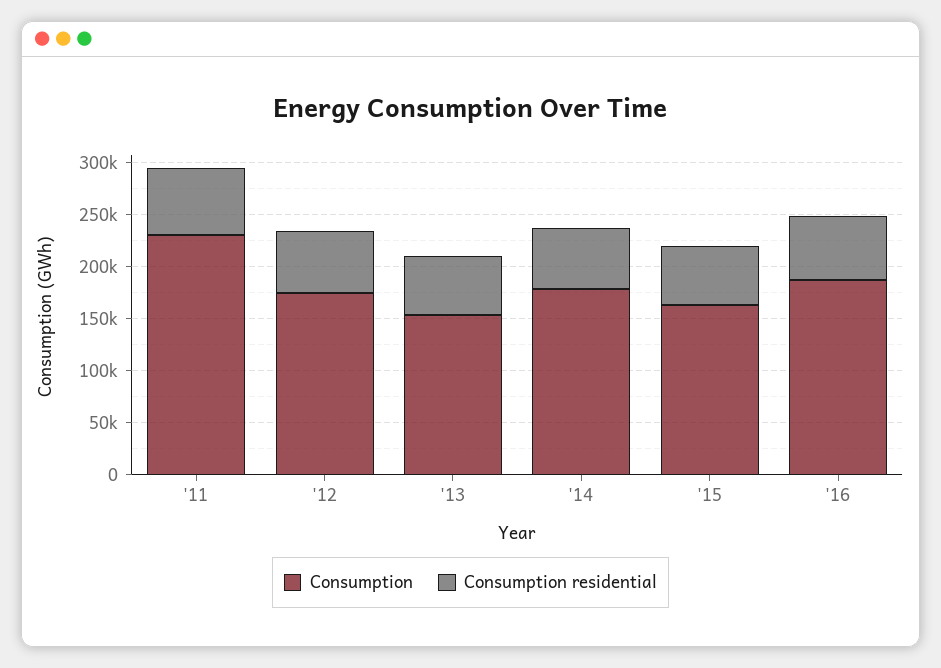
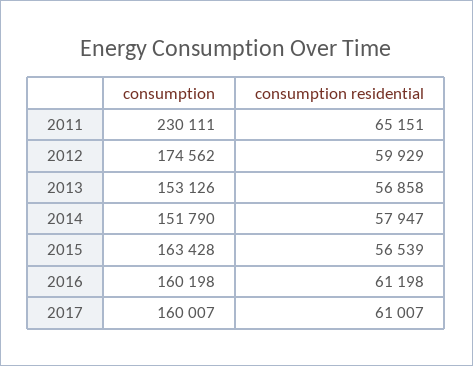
Consumption, '14: 180000 -> 151790
Consumption, '16: 190000 -> 160198
Consumption, 2017: none -> 160007
Consumption residential, 2017: none -> 61007

